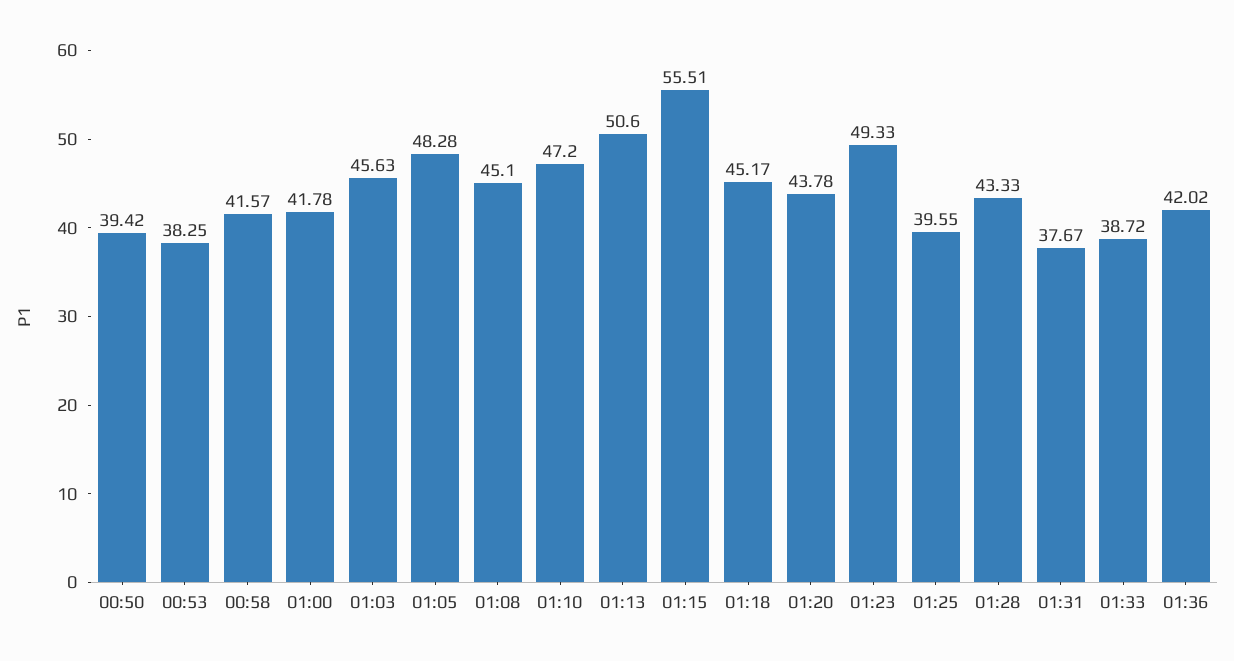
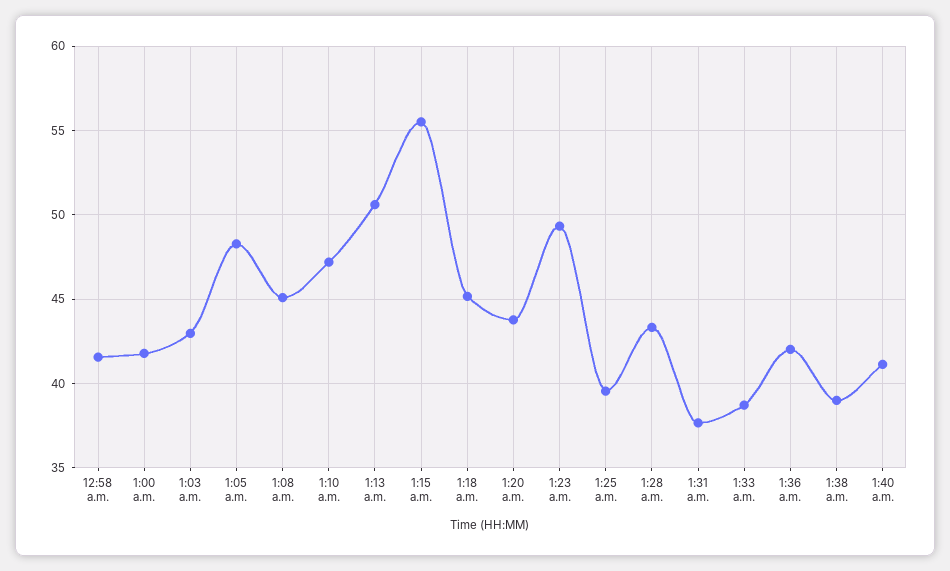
00:50: 39.42 -> none
00:53: 38.25 -> none
01:03: 45.63 -> 43
1:38 a.m.: none -> 39
1:40 a.m.: none -> 41

